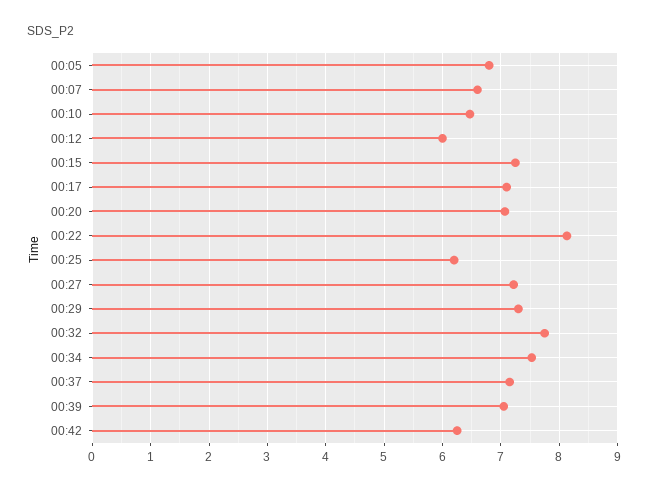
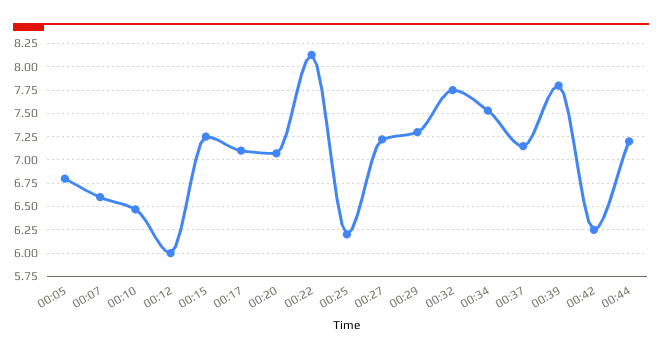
00:39: 7 -> 7.75
00:44: none -> 7.25

